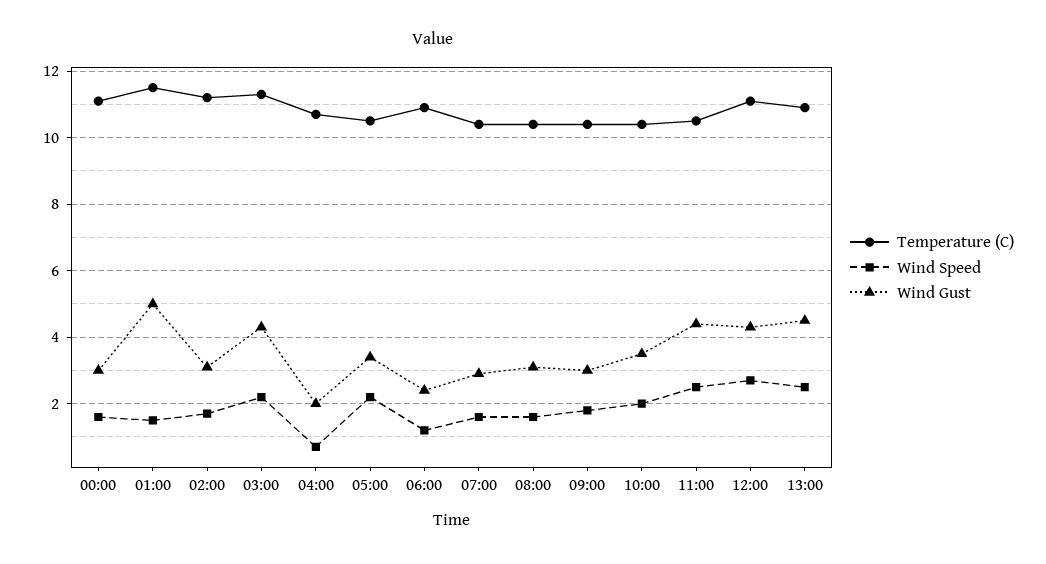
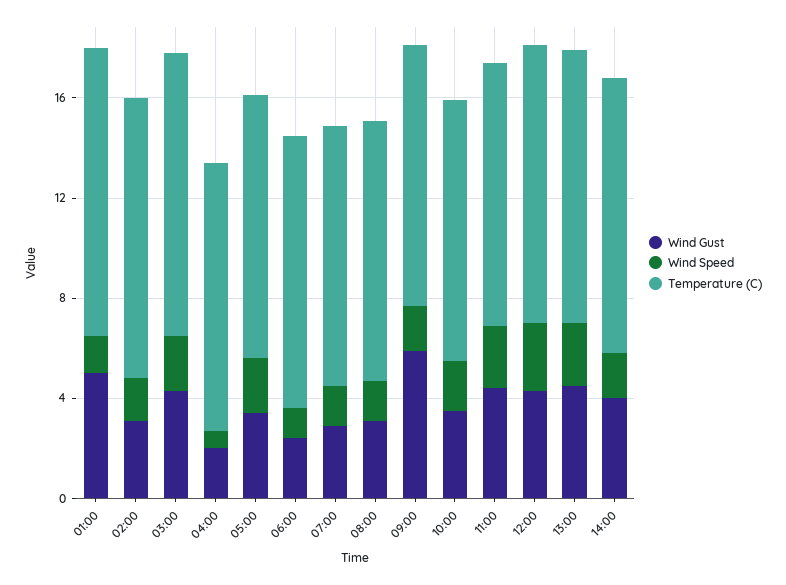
Temperature (C), 00:00: 11 -> none
Wind Speed, 00:00: 1.5 -> none
Wind Gust, 00:00: 3 -> none
Wind Gust, 09:00: 3 -> 6
Wind Gust, 14:00: none -> 4
Wind Speed, 14:00: none -> 2
Temperature (C), 14:00: none -> 11

